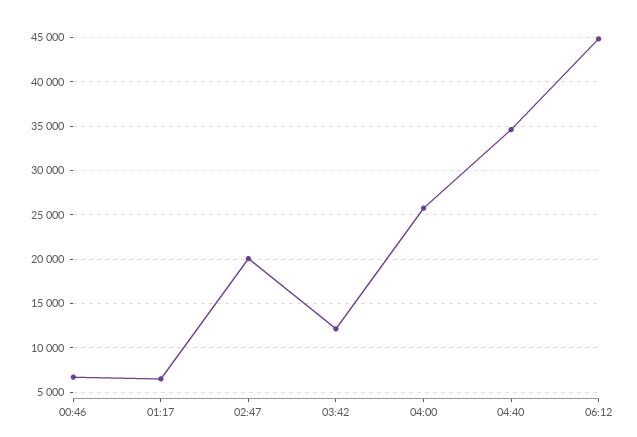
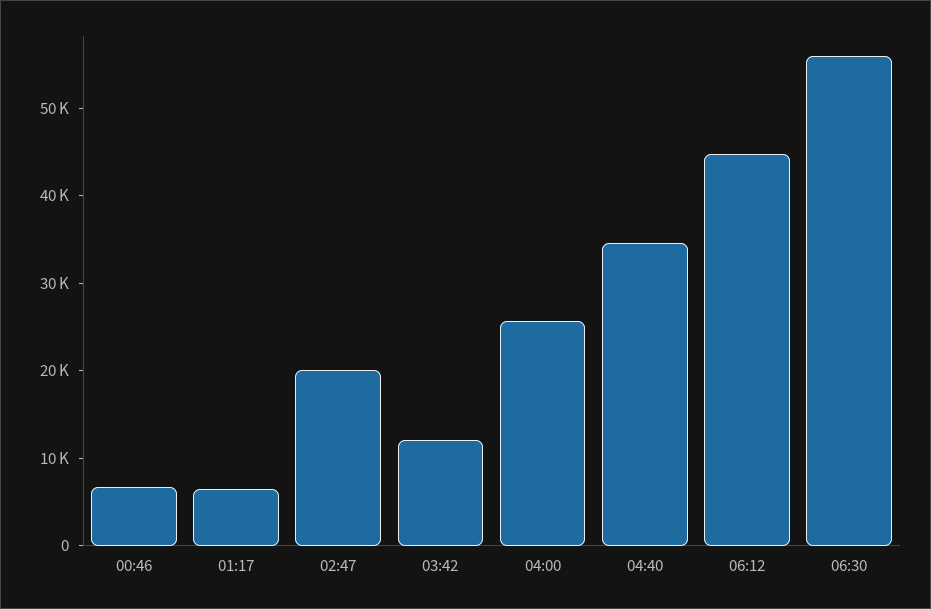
06:30: none -> 56000

